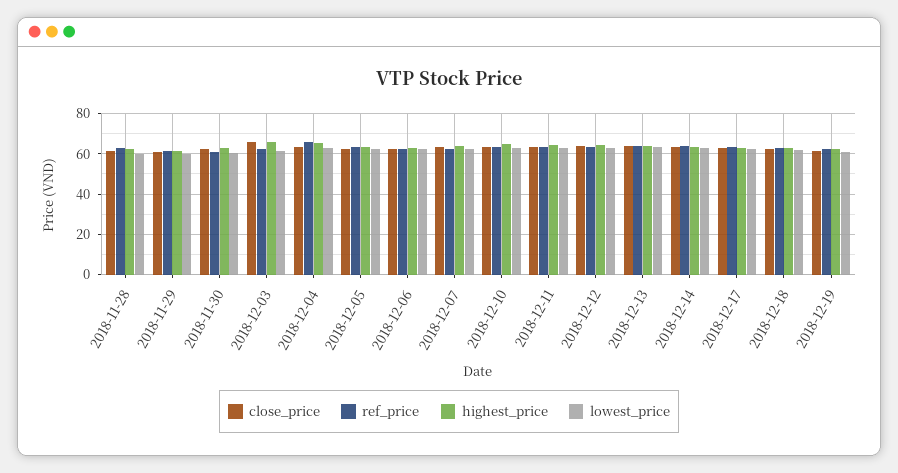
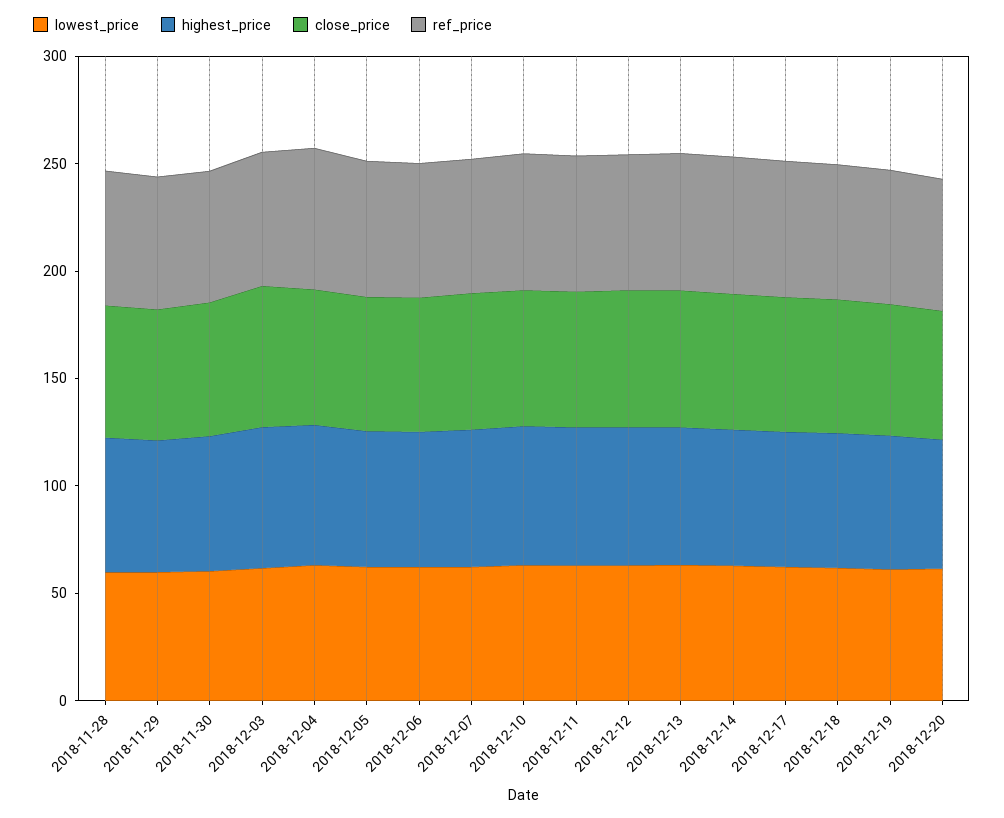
lowest_price, 2018-12-20: none -> 60
highest_price, 2018-12-20: none -> 60
close_price, 2018-12-20: none -> 60
ref_price, 2018-12-20: none -> 60

